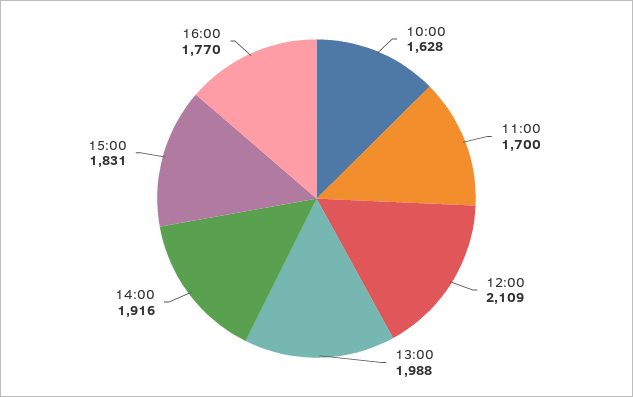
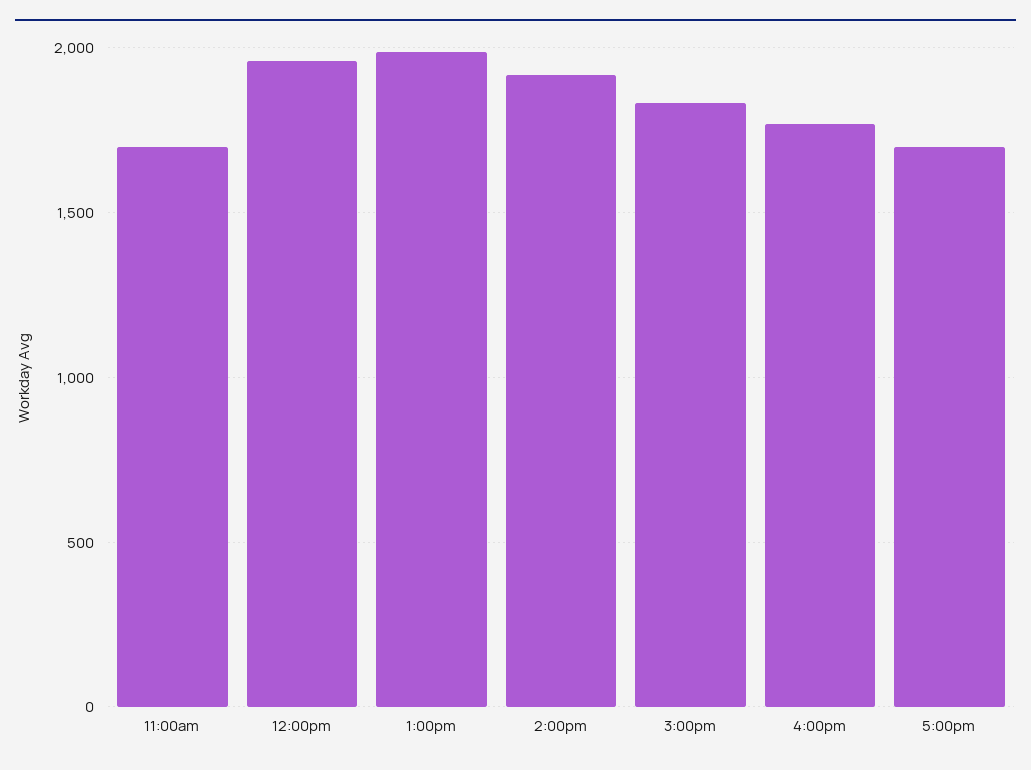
10:00: 1628 -> none
12:00: 2109 -> 1950
5:00pm: none -> 1700

